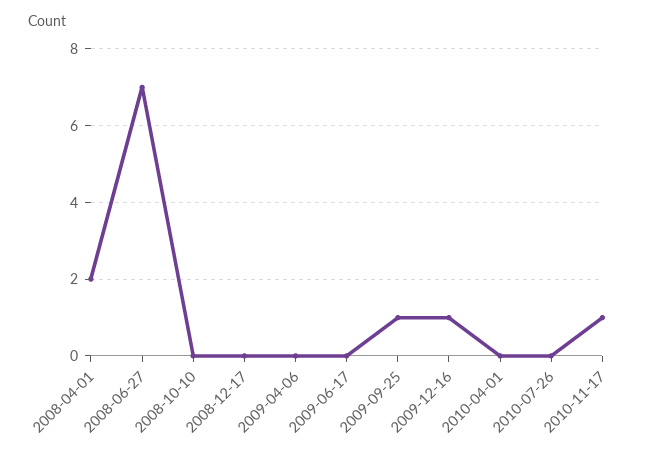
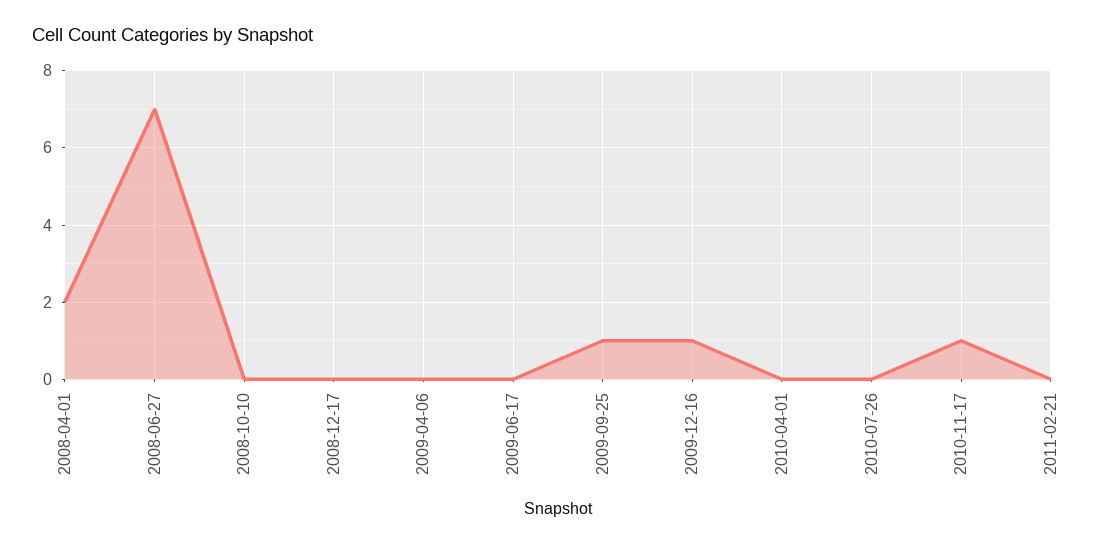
2011-02-21: none -> 0

